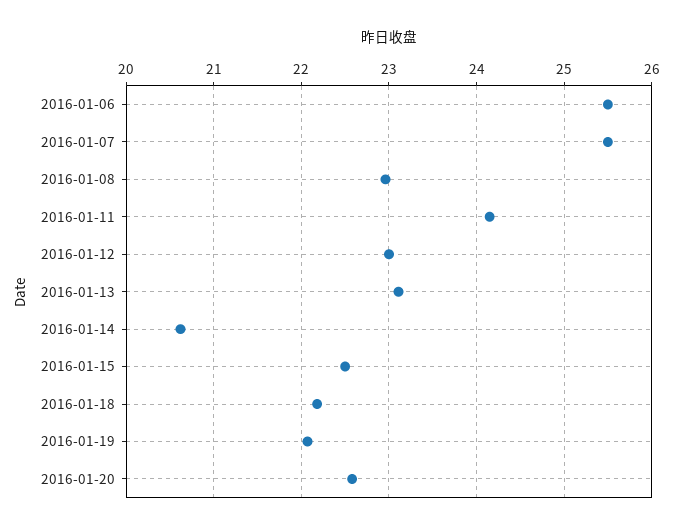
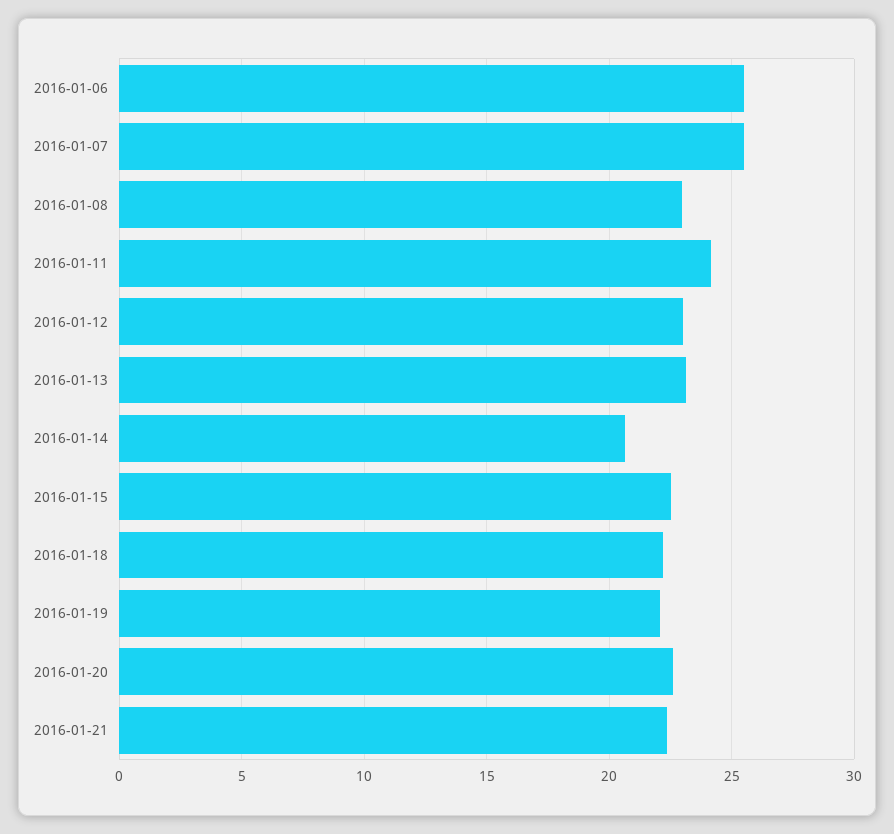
2016-01-21: none -> 22.5

